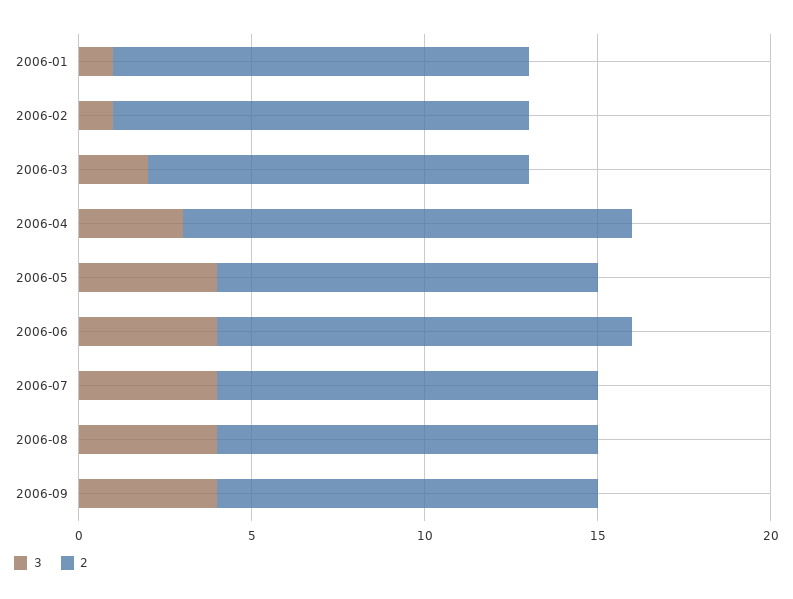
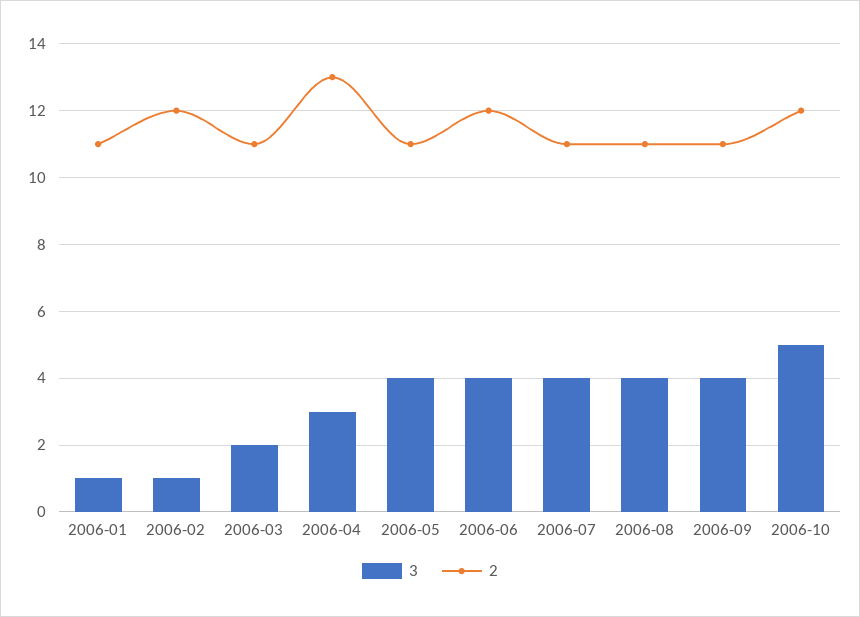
2, 2006-01: 12 -> 11
3, 2006-10: none -> 5
2, 2006-10: none -> 12

